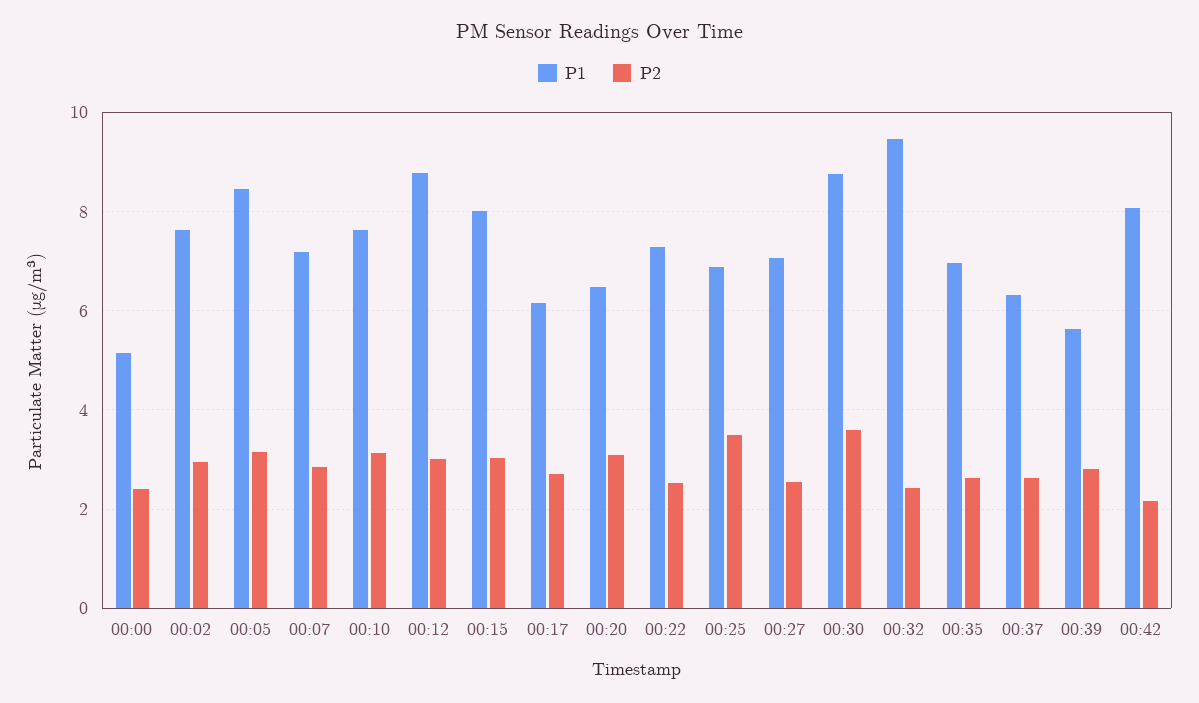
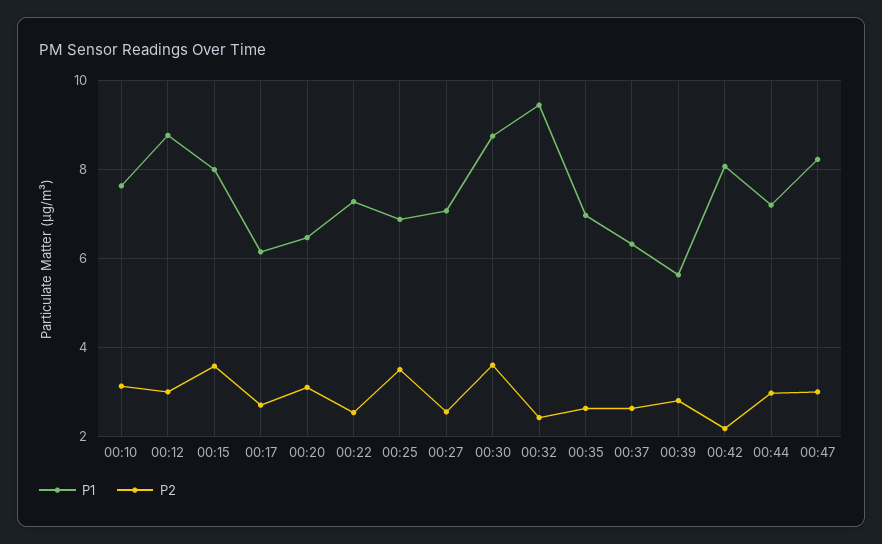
P1, 00:00: 5.2 -> none
P2, 00:00: 2.4 -> none
P1, 00:02: 7.6 -> none
P2, 00:02: 3 -> none
P1, 00:05: 8.4 -> none
P2, 00:05: 3.2 -> none
P1, 00:07: 7.2 -> none
P2, 00:07: 2.8 -> none
P2, 00:15: 3 -> 3.6
P1, 00:44: none -> 7.2
P2, 00:44: none -> 3
P1, 00:47: none -> 8.2
P2, 00:47: none -> 3

